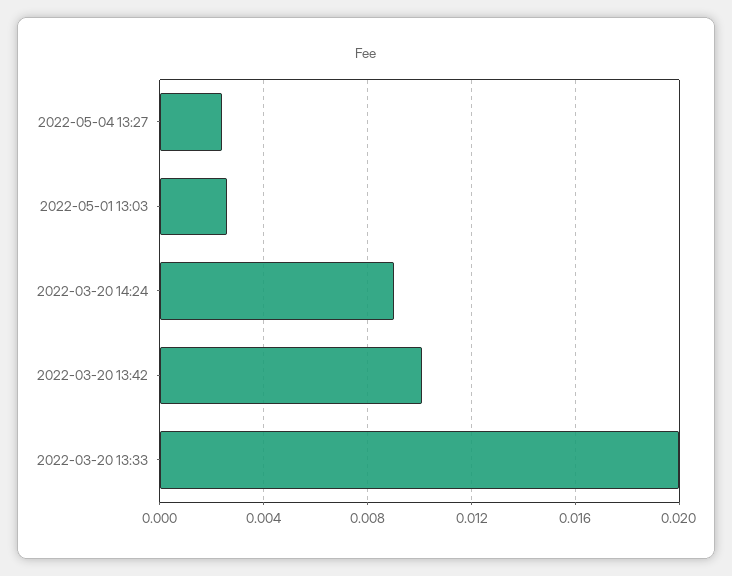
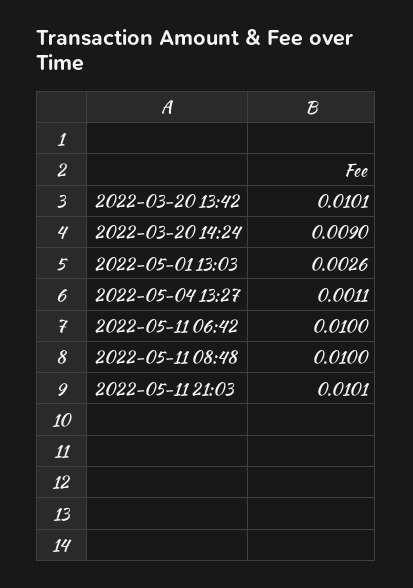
2022-05-04 13:27: 0.0025 -> 0.0011
2022-03-20 13:33: 0.02 -> none
2022-05-11 06:42: none -> 0.01
2022-05-11 08:48: none -> 0.01
2022-05-11 21:03: none -> 0.0101

